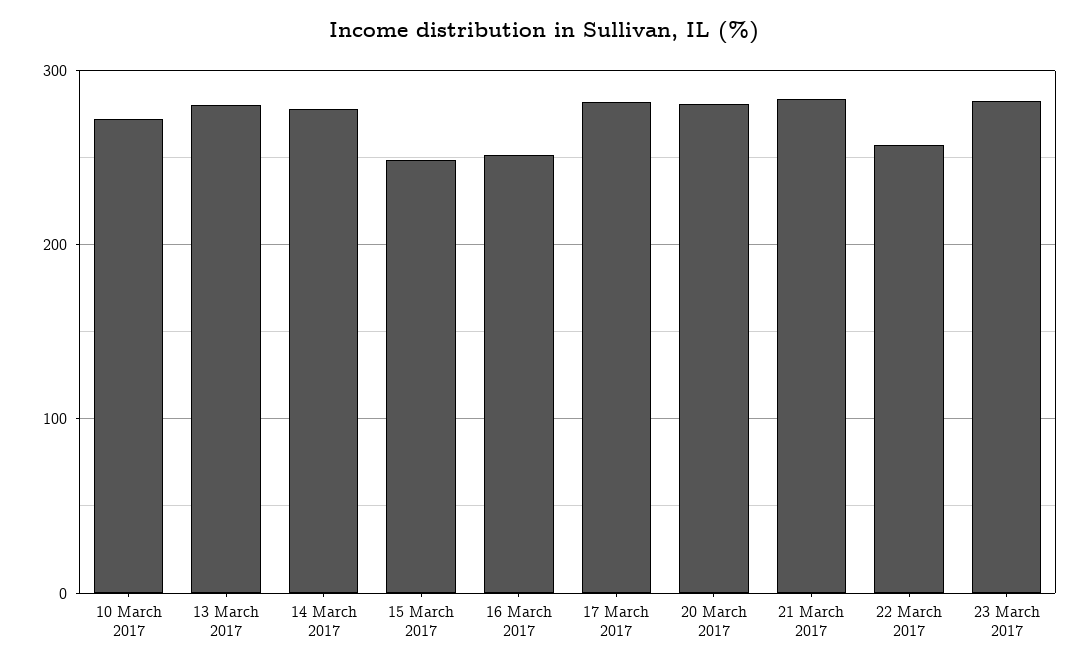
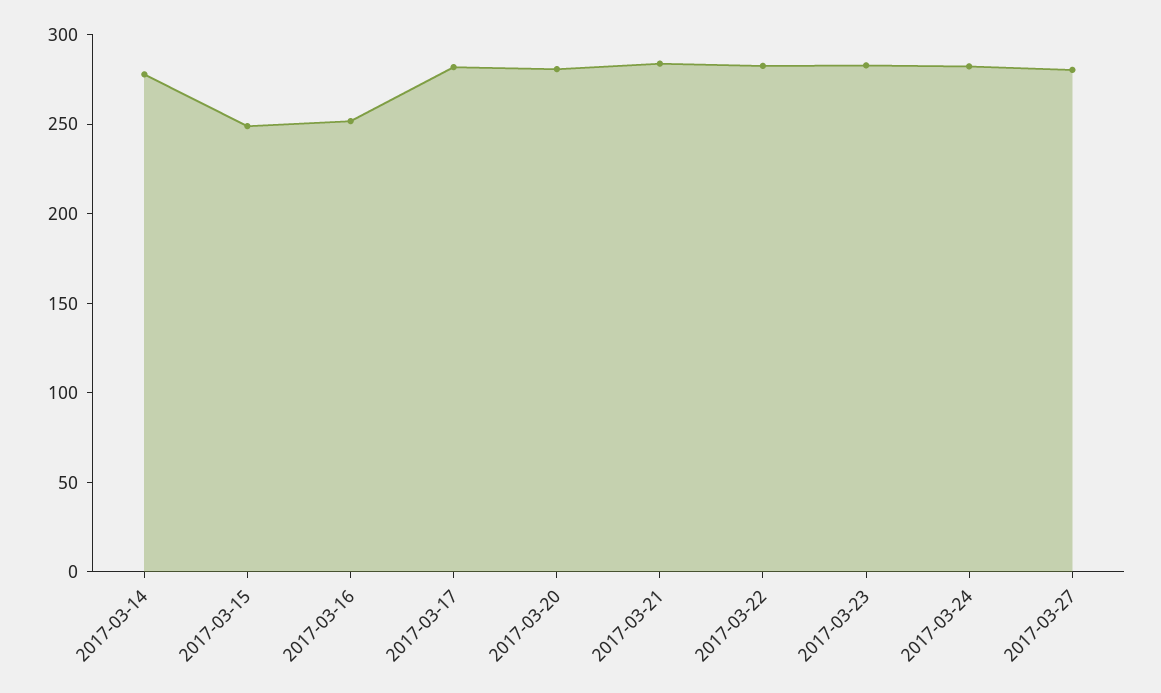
10 March 2017: 270 -> none
13 March 2017: 280 -> none
22 March 2017: 260 -> 280
2017-03-24: none -> 280
2017-03-27: none -> 280

